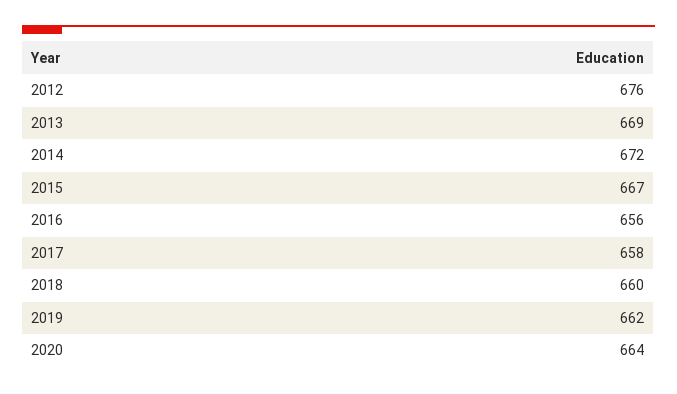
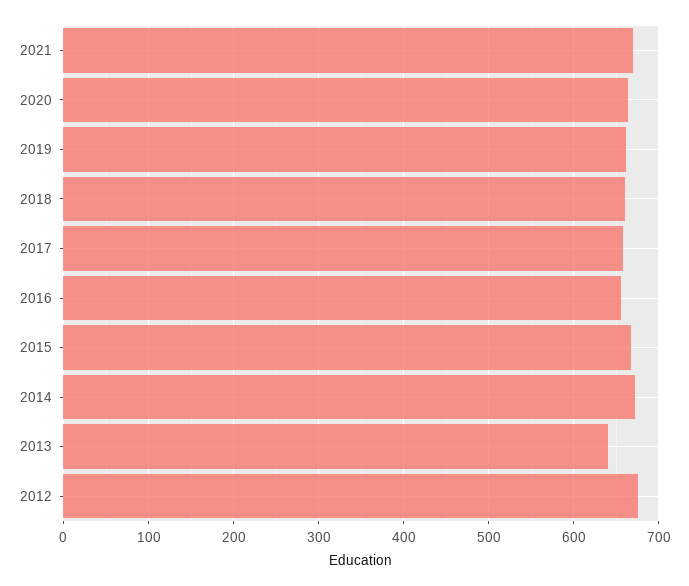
2013: 669 -> 640
2021: none -> 670

